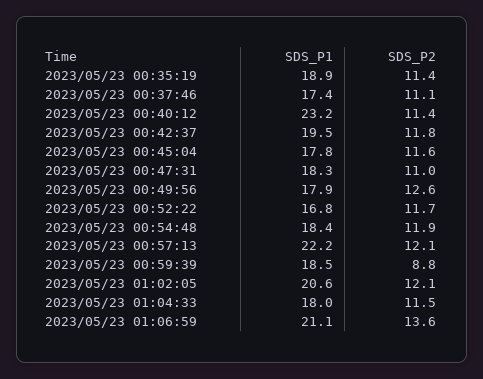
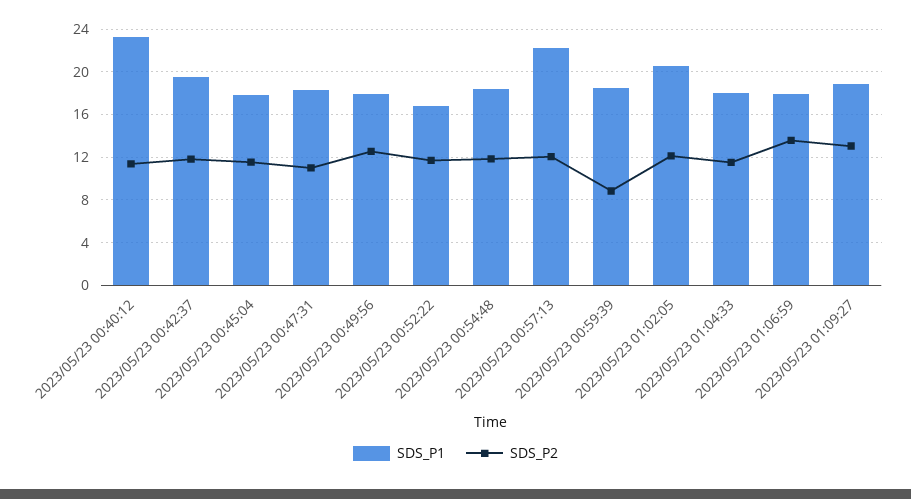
SDS_P1, 2023/05/23 00:35:19: 18.9 -> none
SDS_P2, 2023/05/23 00:35:19: 11.4 -> none
SDS_P1, 2023/05/23 00:37:46: 17.4 -> none
SDS_P2, 2023/05/23 00:37:46: 11.1 -> none
SDS_P1, 2023/05/23 01:06:59: 21.1 -> 18
SDS_P1, 2023/05/23 01:09:27: none -> 19
SDS_P2, 2023/05/23 01:09:27: none -> 13

